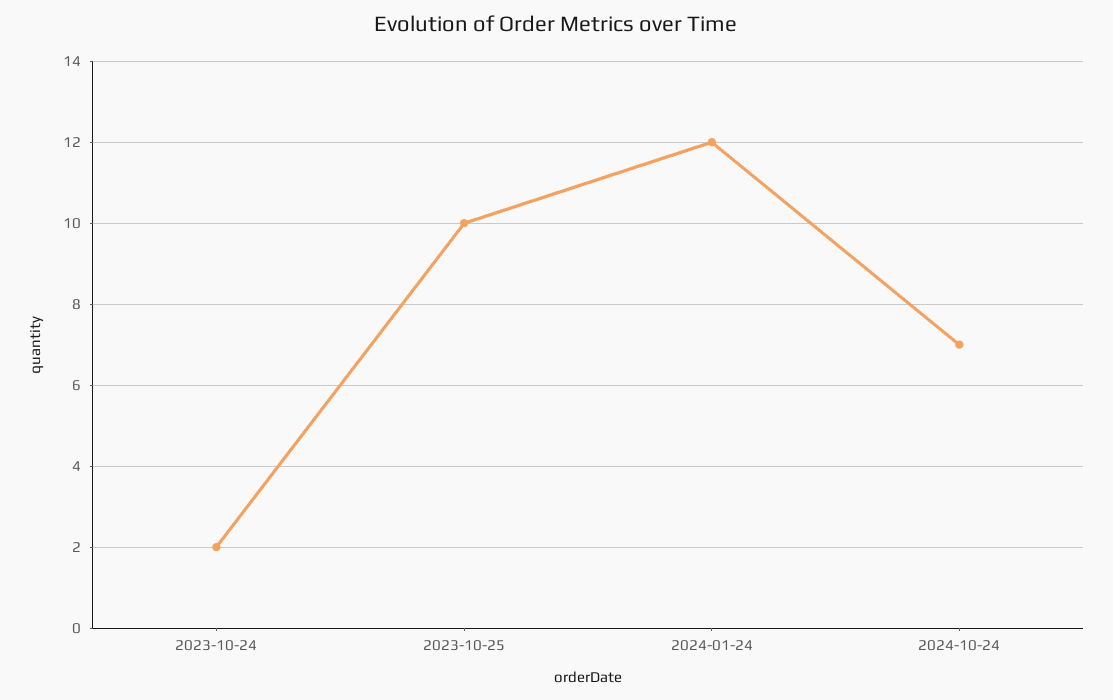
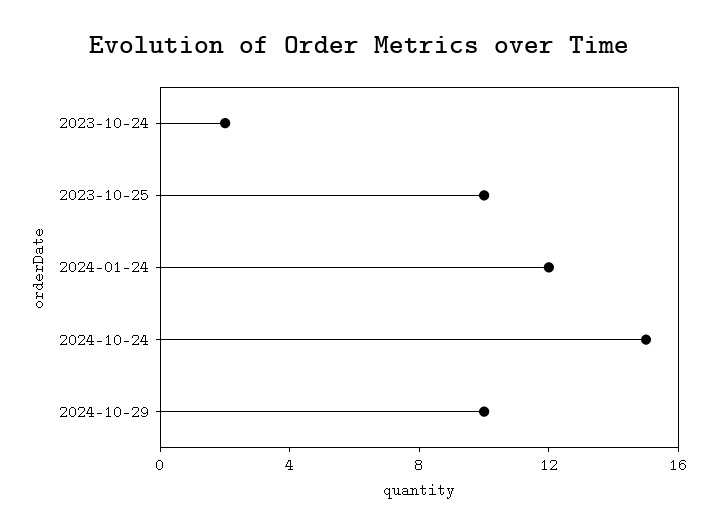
2024-10-24: 7 -> 15
2024-10-29: none -> 10

